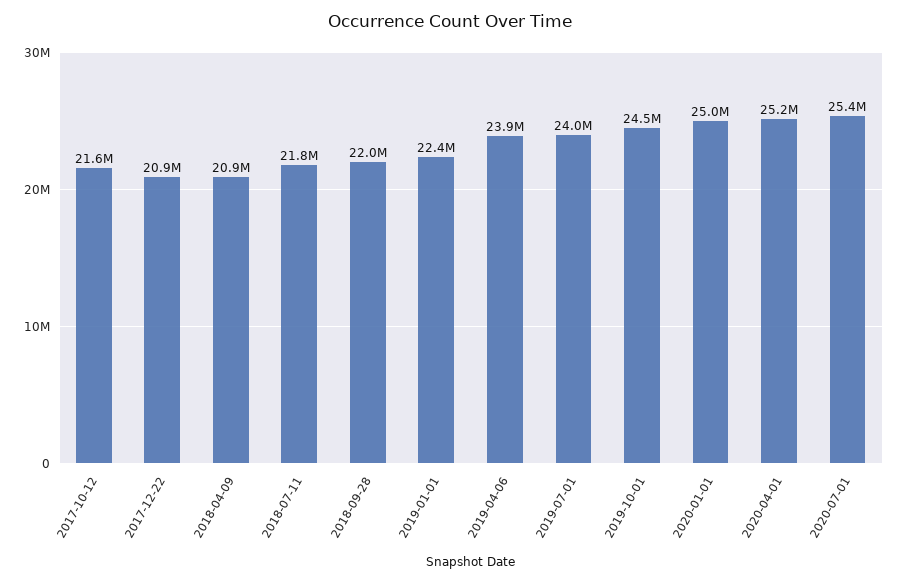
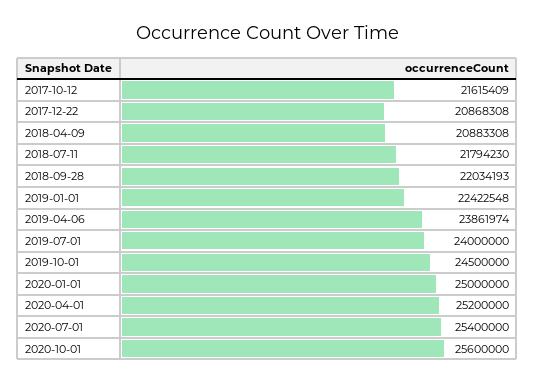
2020-10-01: none -> 25600000

